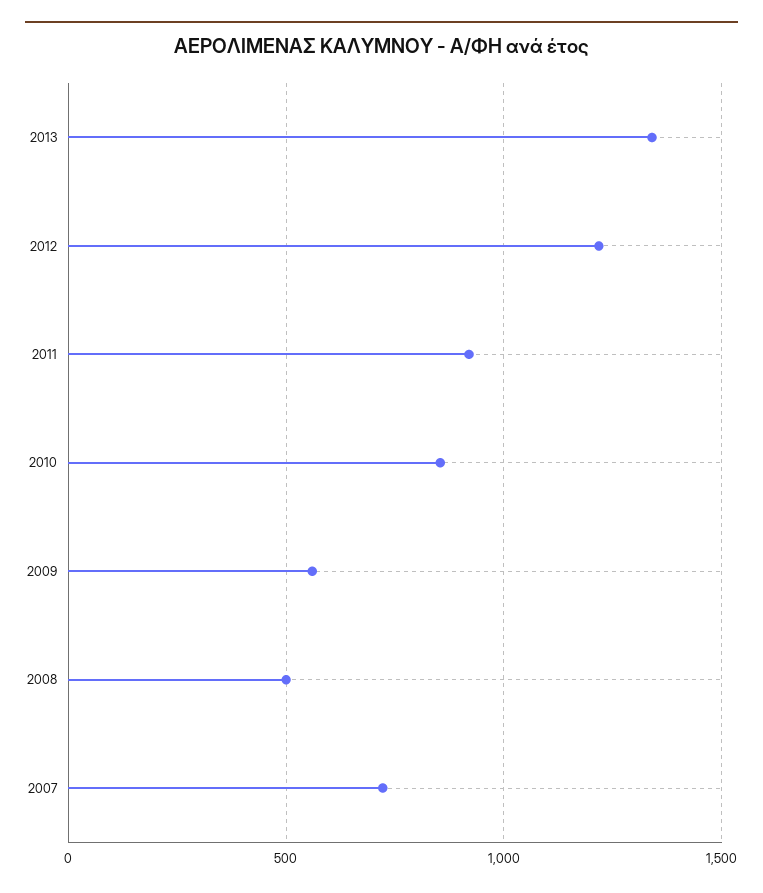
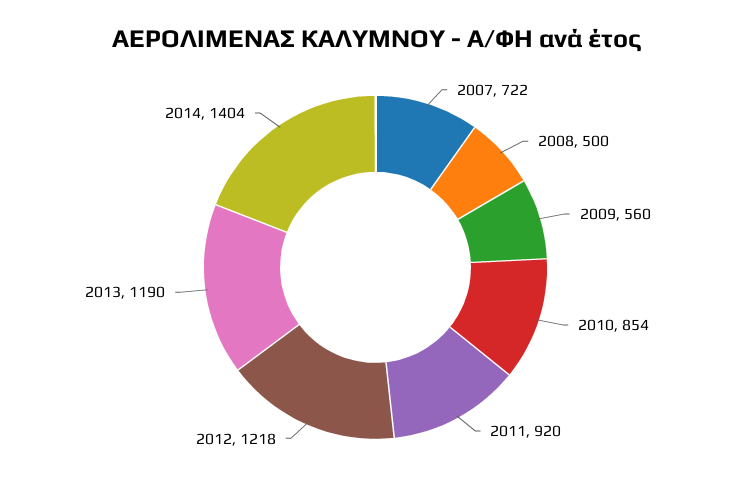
2013: 1350 -> 1190
2014: none -> 1404

